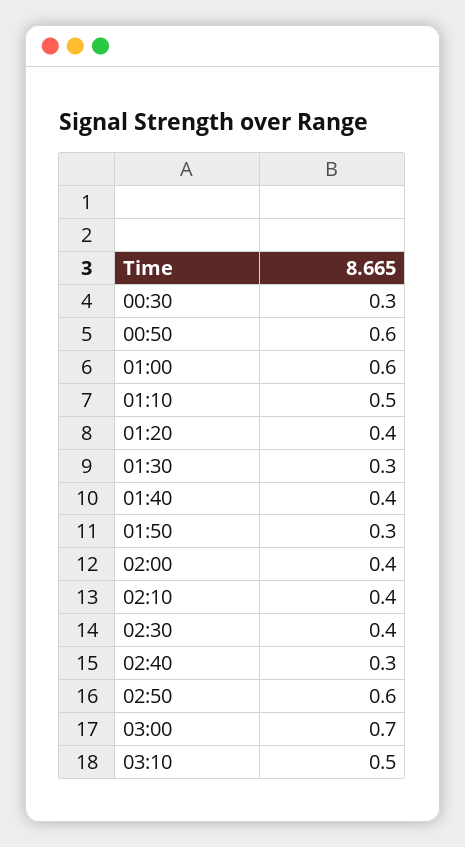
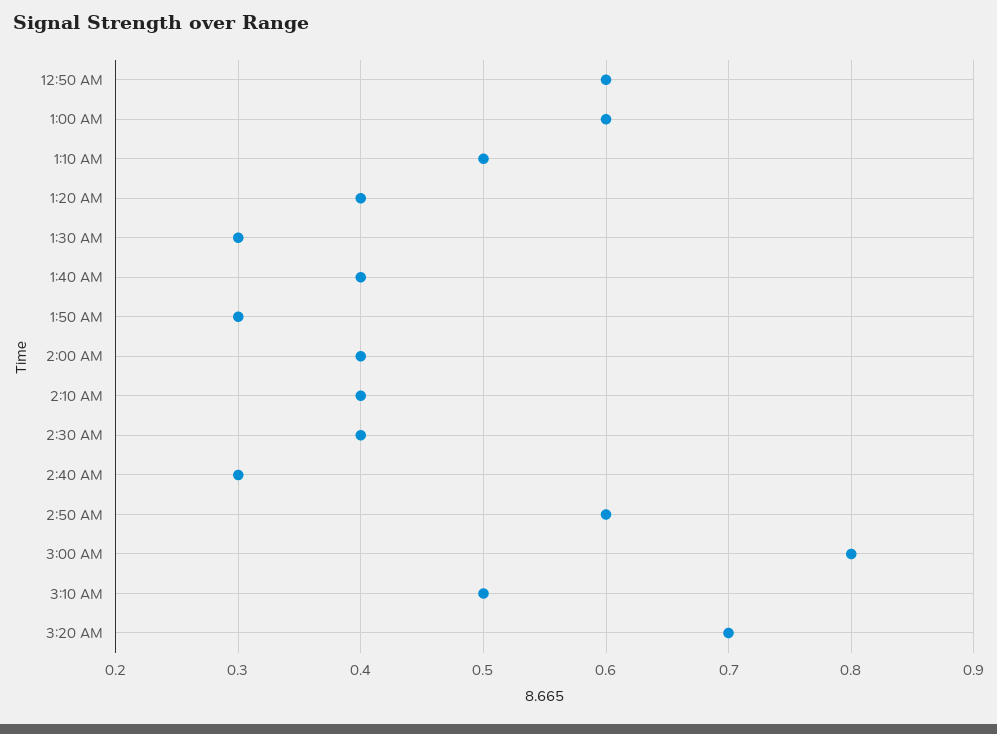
00:30: 0.3 -> none
03:00: 0.7 -> 0.8
3:20 AM: none -> 0.7

